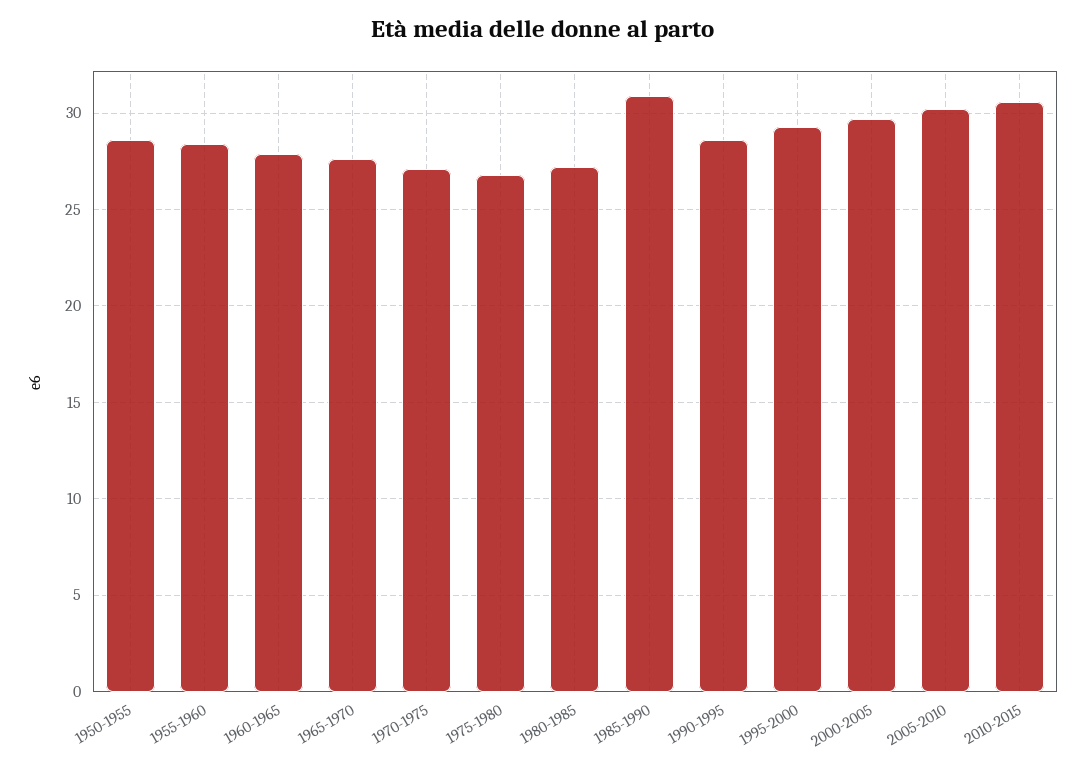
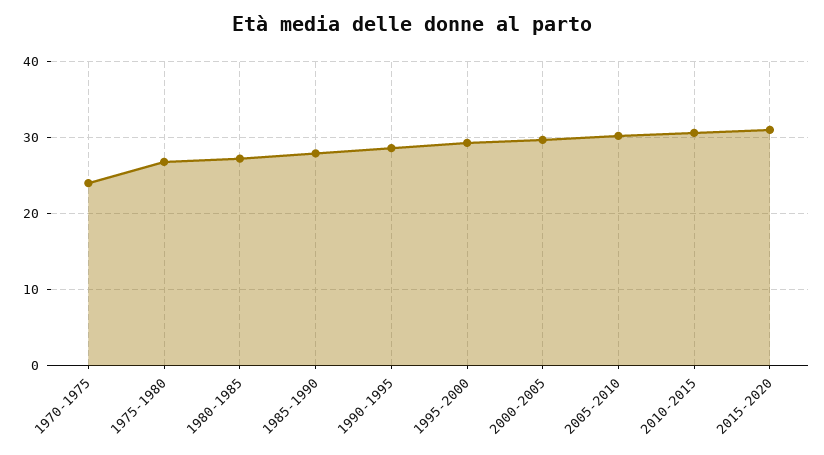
1950-1955: 28.5 -> none
1955-1960: 28.5 -> none
1960-1965: 28 -> none
1965-1970: 27.5 -> none
1970-1975: 27 -> 24
1985-1990: 31 -> 28
2015-2020: none -> 31

